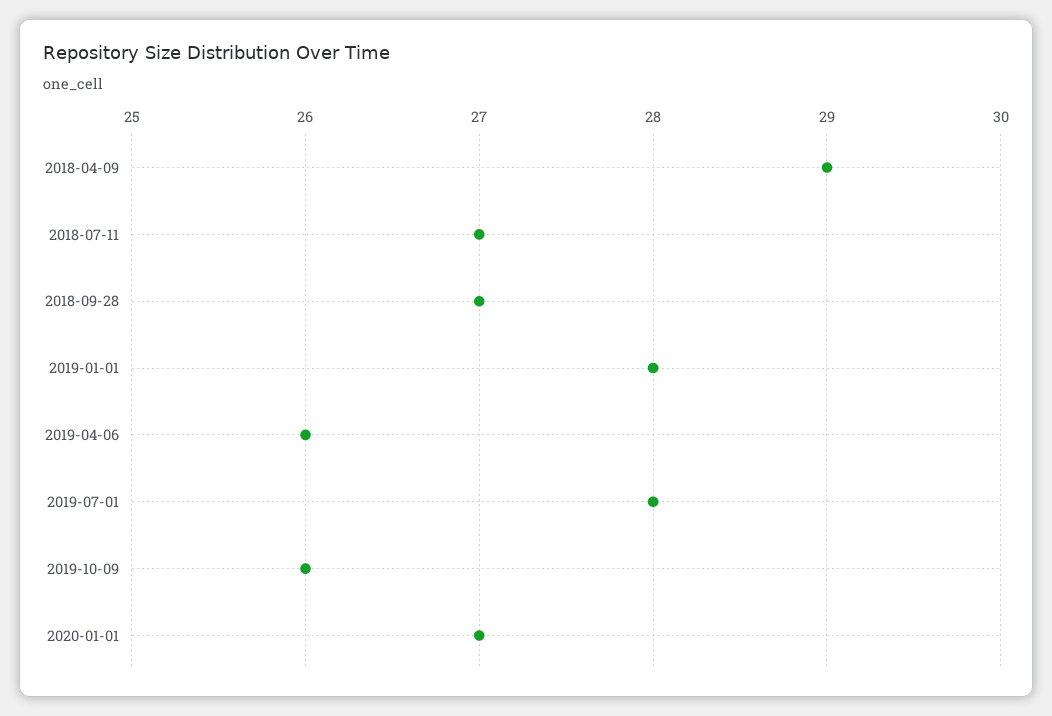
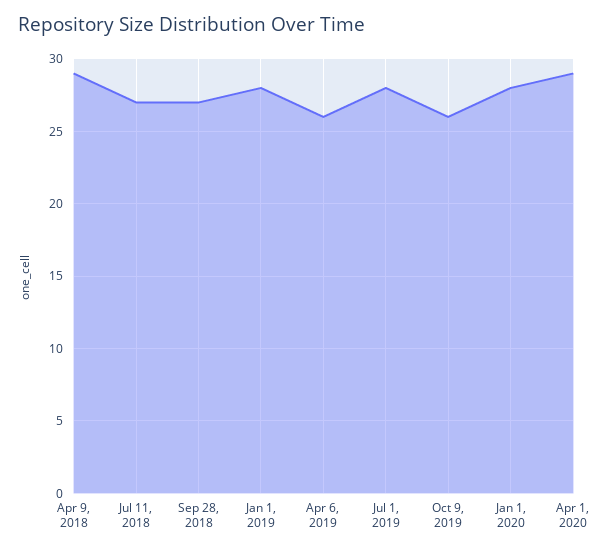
2020-01-01: 27 -> 28
Apr 1, 2020: none -> 29

